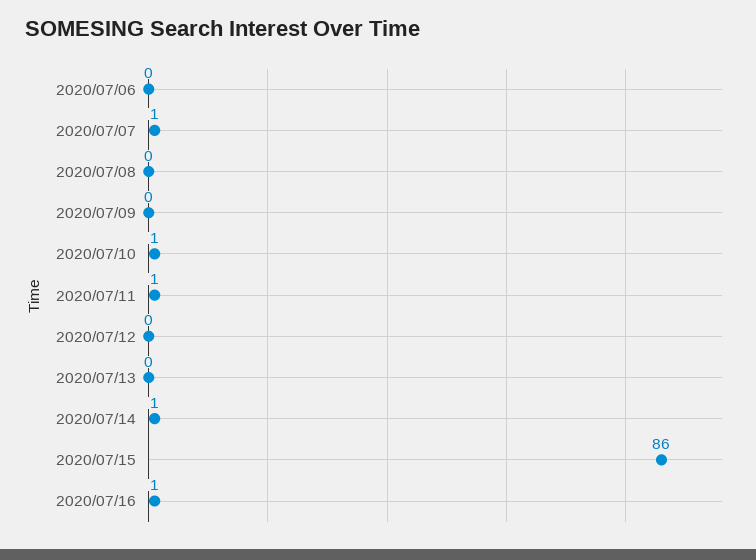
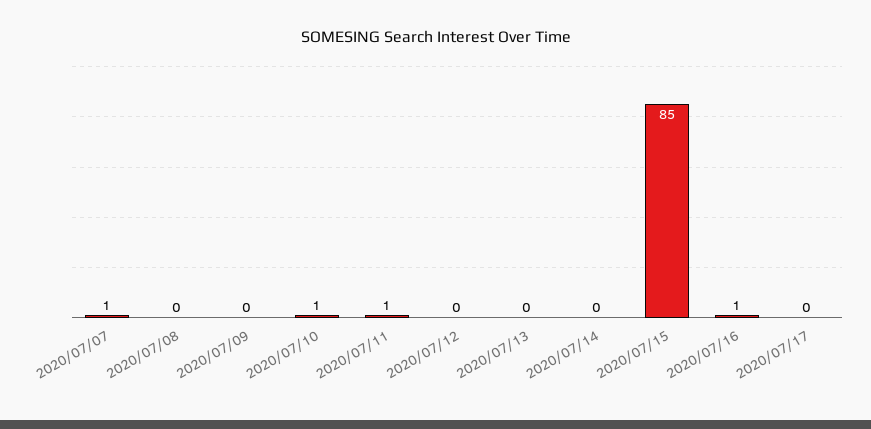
2020/07/06: 0 -> none
2020/07/14: 1 -> 0
2020/07/15: 86 -> 85
2020/07/17: none -> 0

